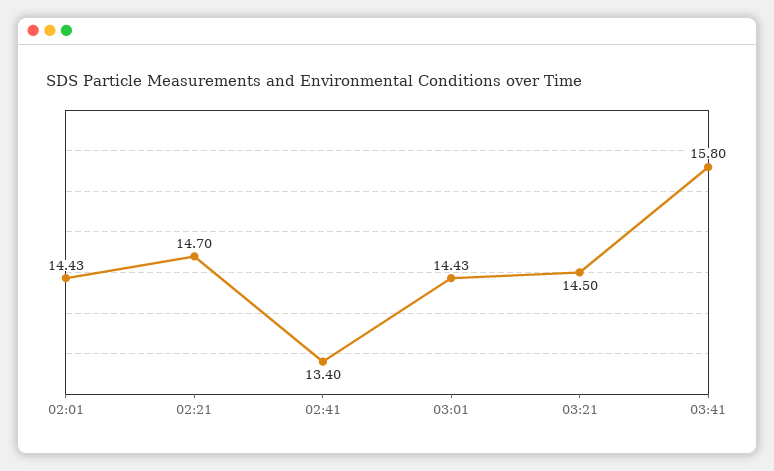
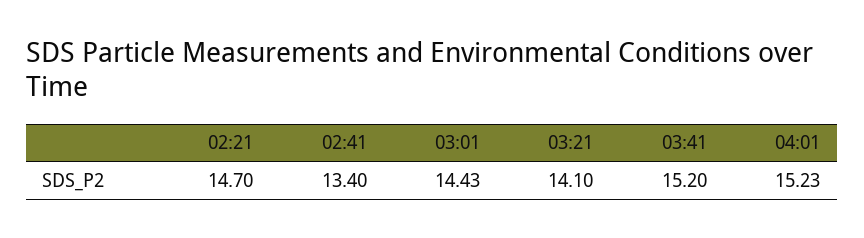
02:01: 14.43 -> none
03:21: 14.5 -> 14.1
03:41: 15.8 -> 15.2
04:01: none -> 15.23

